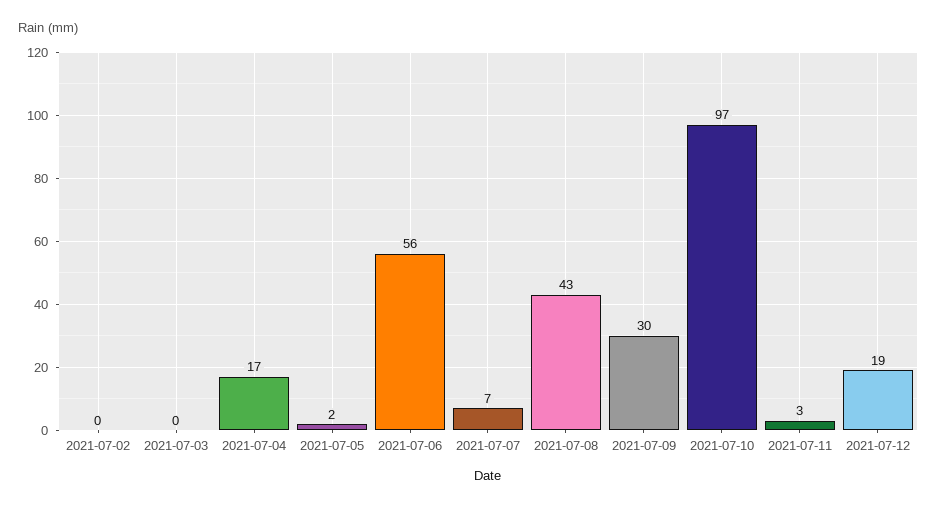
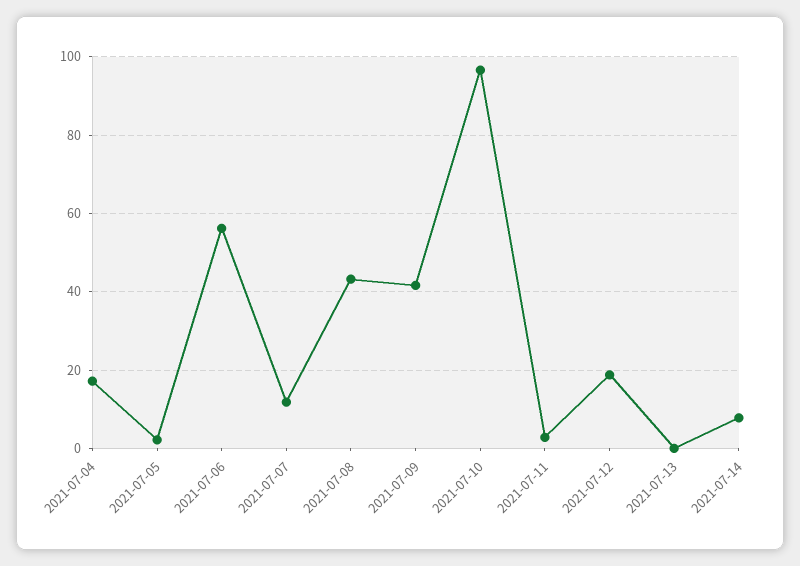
2021-07-02: 0 -> none
2021-07-03: 0 -> none
2021-07-07: 7 -> 12
2021-07-09: 30 -> 42
2021-07-13: none -> 0
2021-07-14: none -> 8

